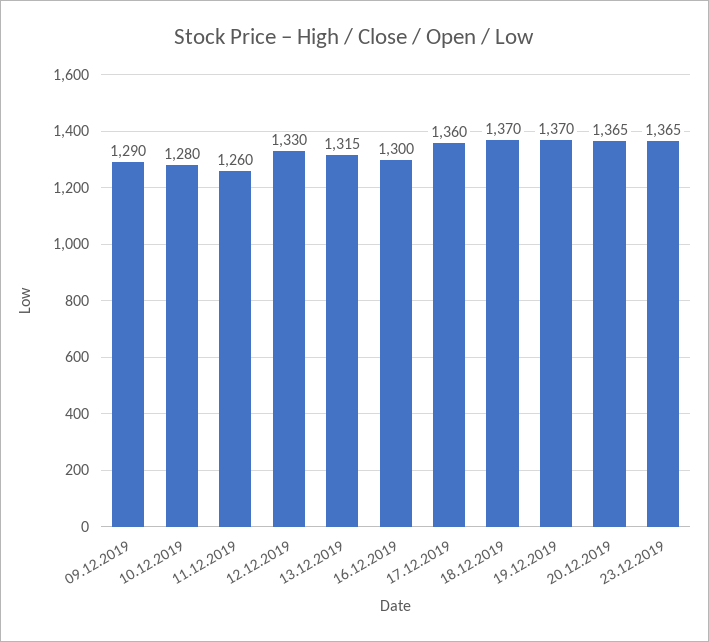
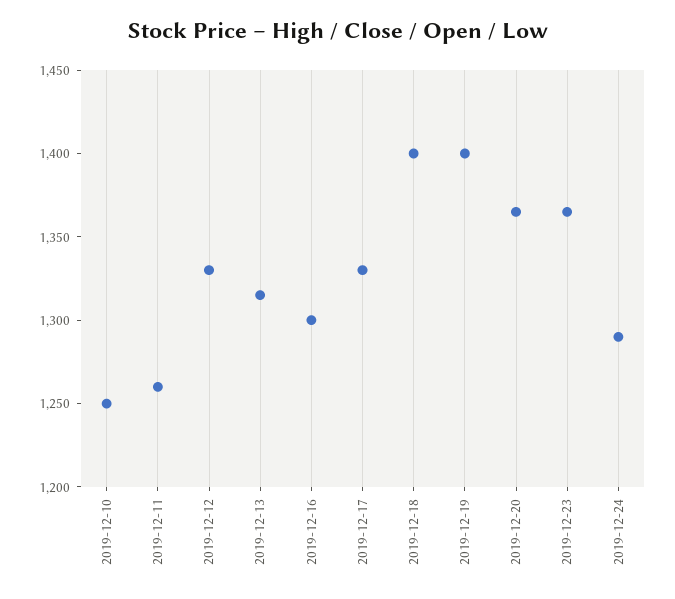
09.12.2019: 1290 -> none
10.12.2019: 1280 -> 1250
17.12.2019: 1360 -> 1330
18.12.2019: 1370 -> 1400
19.12.2019: 1370 -> 1400
2019-12-24: none -> 1290

